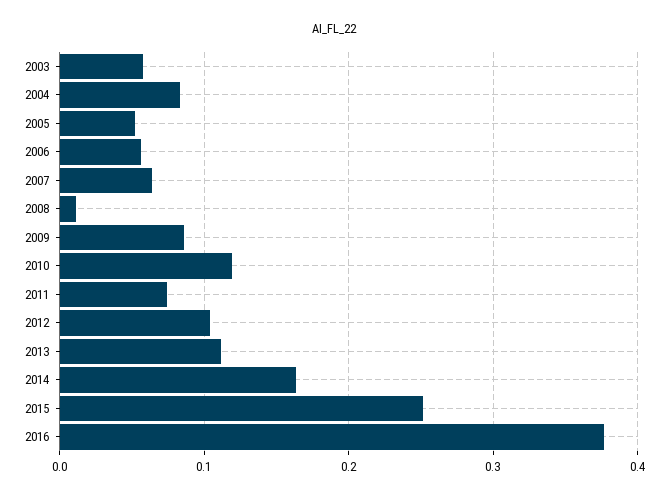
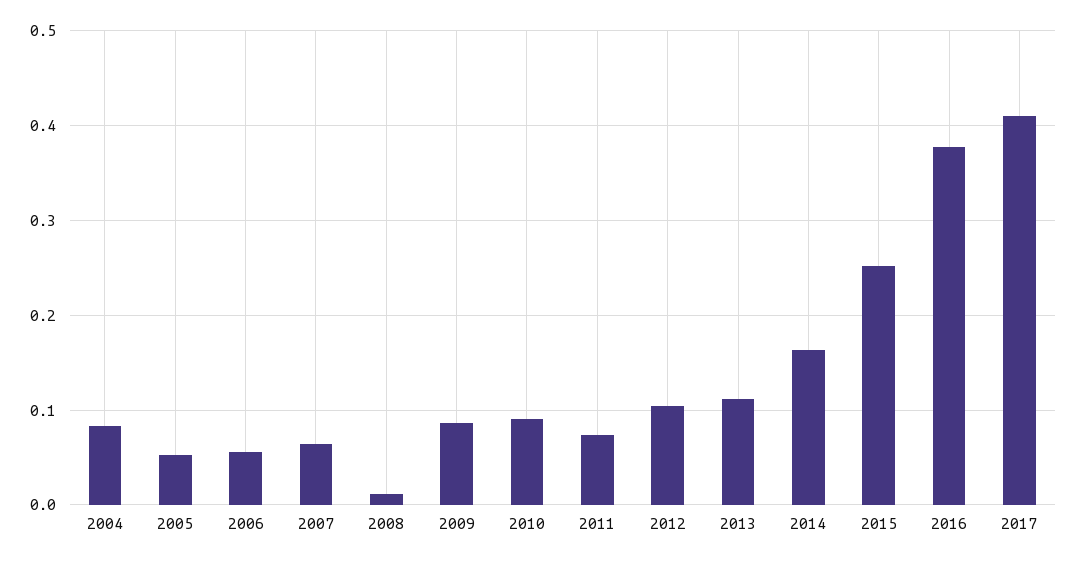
2003: 0.06 -> none
2010: 0.12 -> 0.09
2017: none -> 0.41

